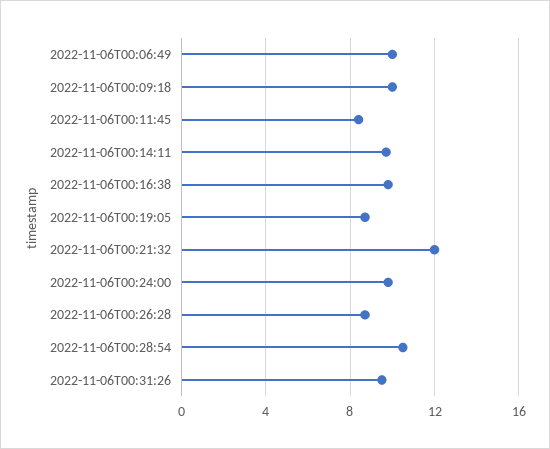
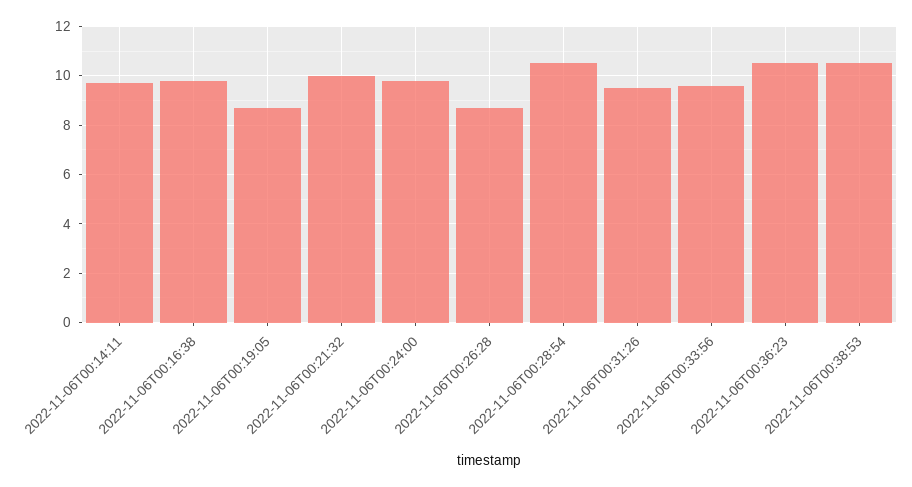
2022-11-06T00:06:49: 10 -> none
2022-11-06T00:09:18: 10 -> none
2022-11-06T00:11:45: 8.5 -> none
2022-11-06T00:21:32: 12 -> 10
2022-11-06T00:33:56: none -> 9.5
2022-11-06T00:36:23: none -> 10.5
2022-11-06T00:38:53: none -> 10.5

